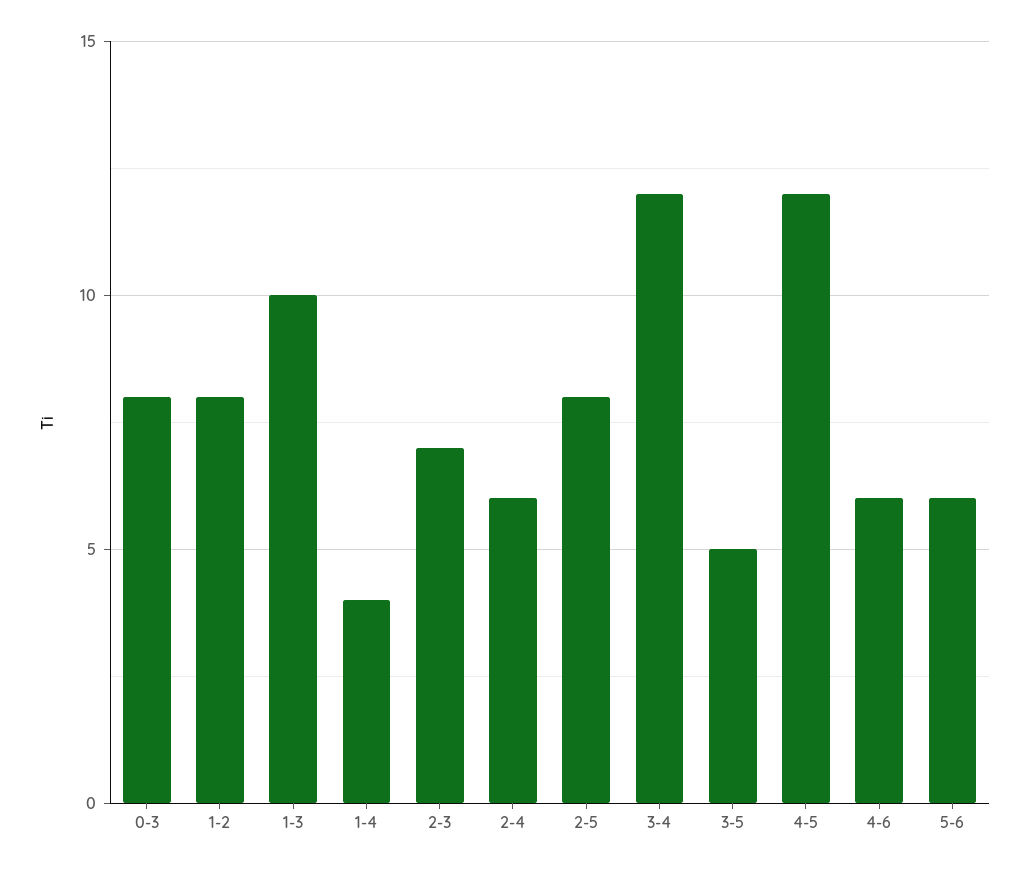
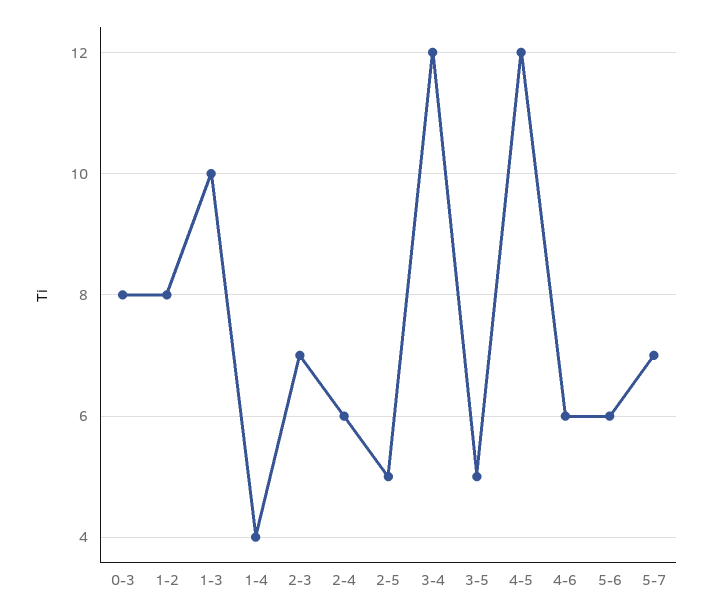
2-5: 8 -> 5
5-7: none -> 7

